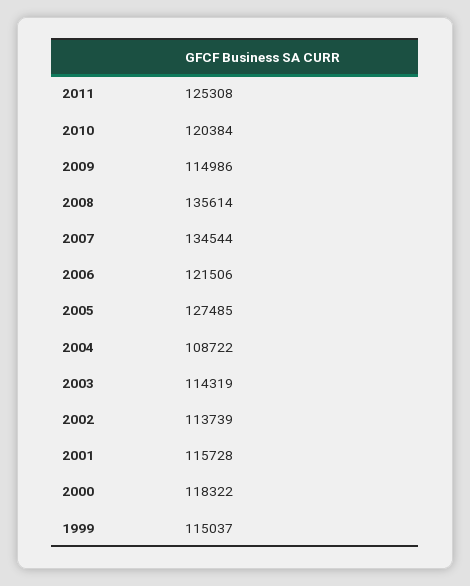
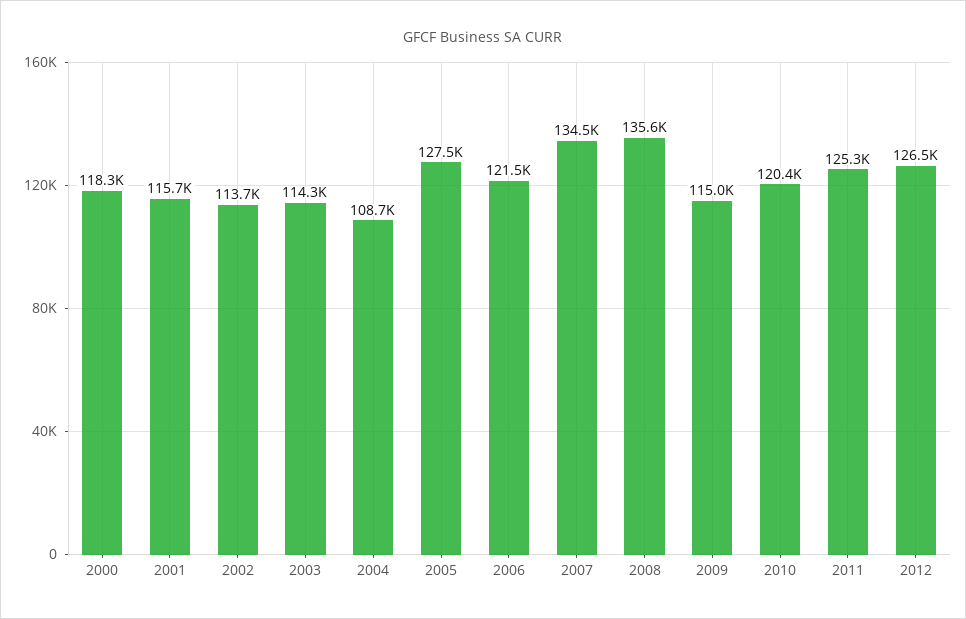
1999: 115037 -> none
2012: none -> 126500

